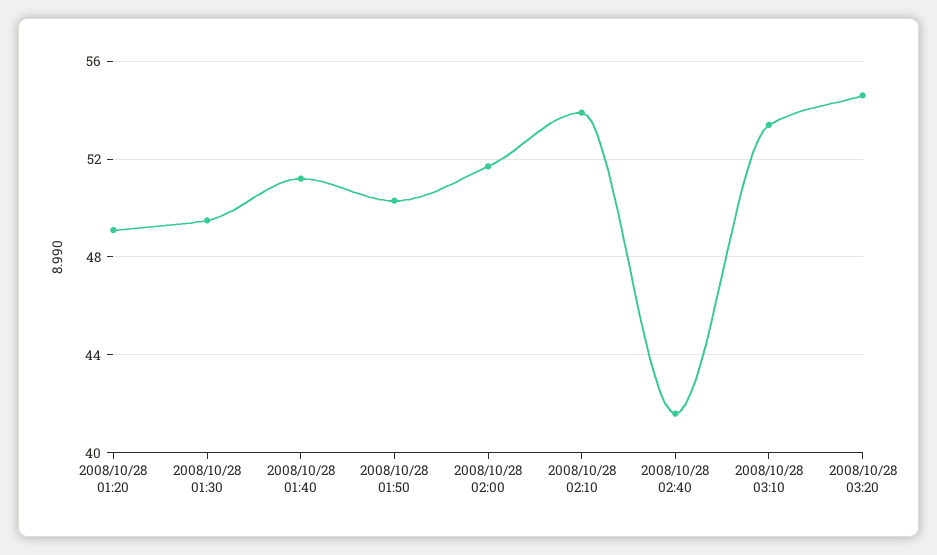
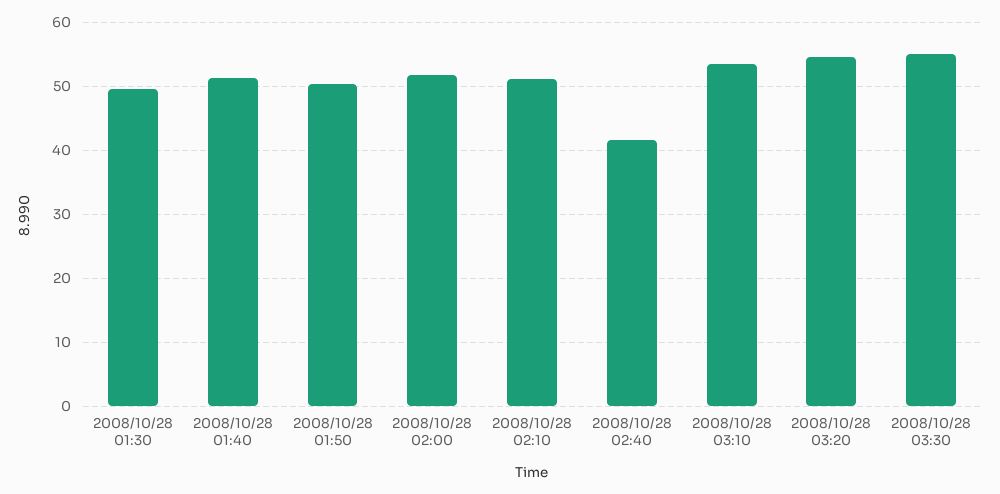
2008/10/28 01:20: 49 -> none
2008/10/28 02:10: 54 -> 51
2008/10/28 03:30: none -> 55

